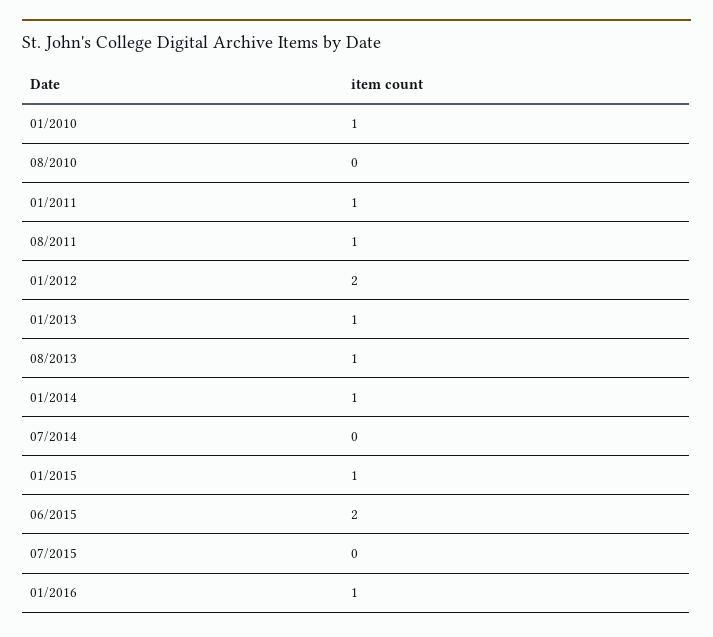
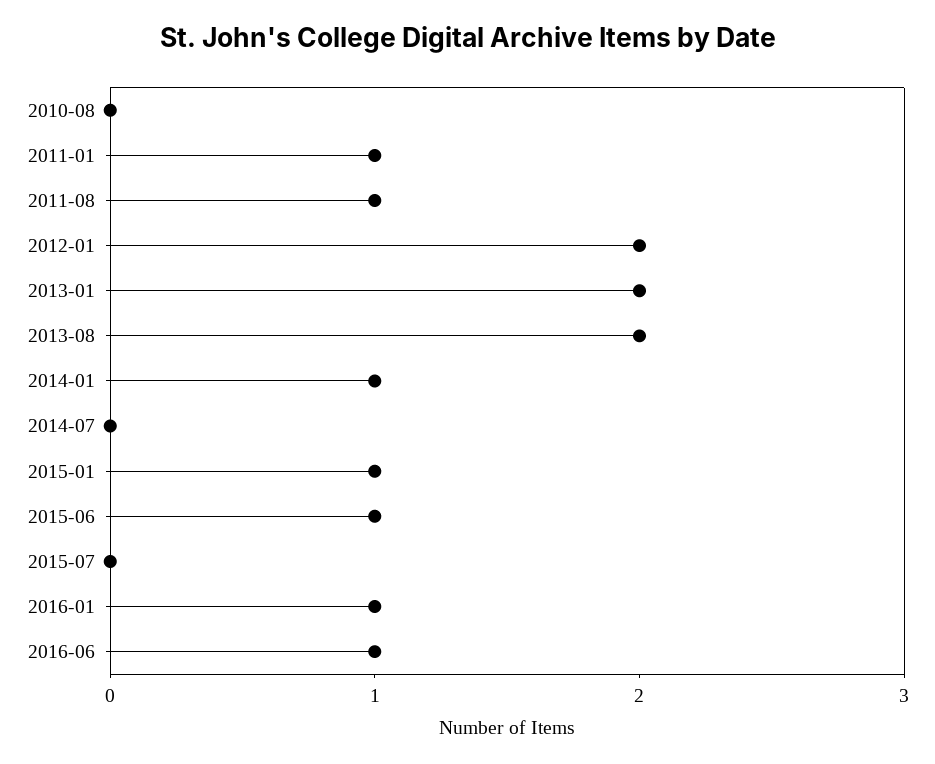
01/2010: 1 -> none
01/2013: 1 -> 2
08/2013: 1 -> 2
06/2015: 2 -> 1
2016-06: none -> 1

